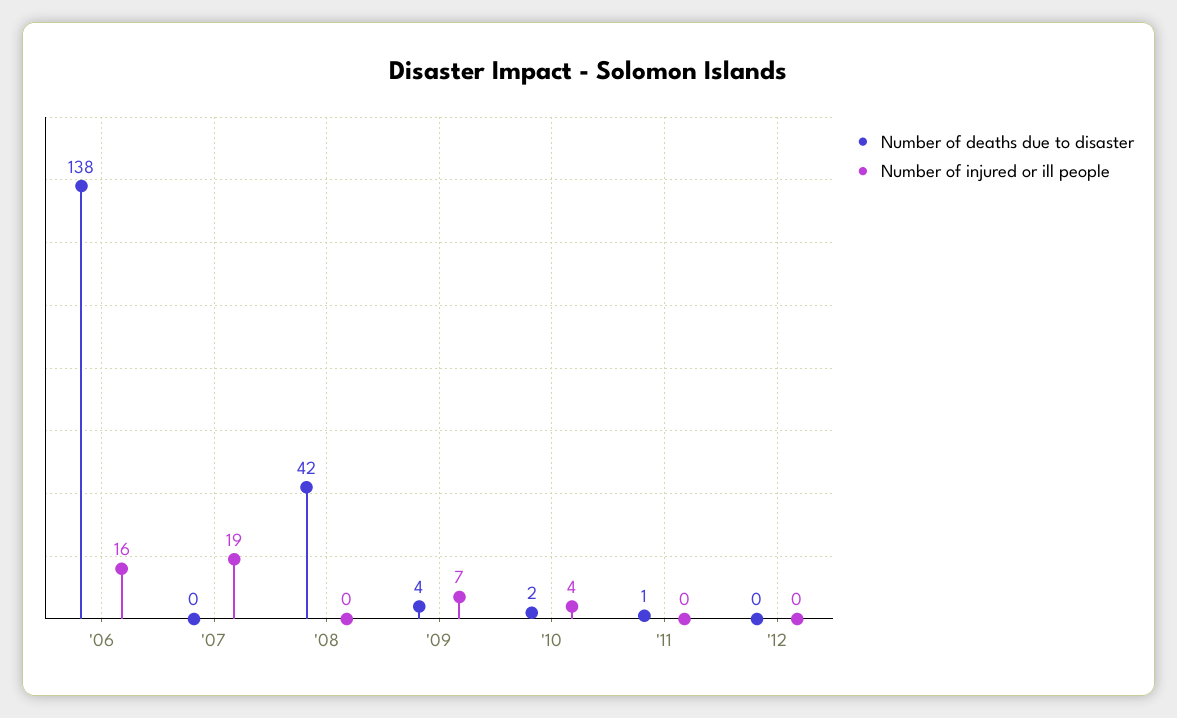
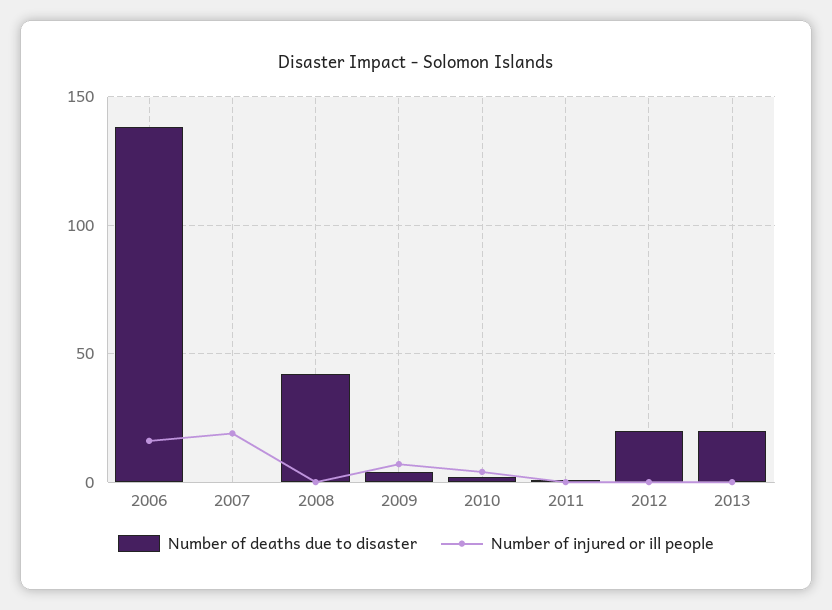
Number of deaths due to disaster, '12: 0 -> 20
Number of deaths due to disaster, 2013: none -> 20
Number of injured or ill people, 2013: none -> 0

